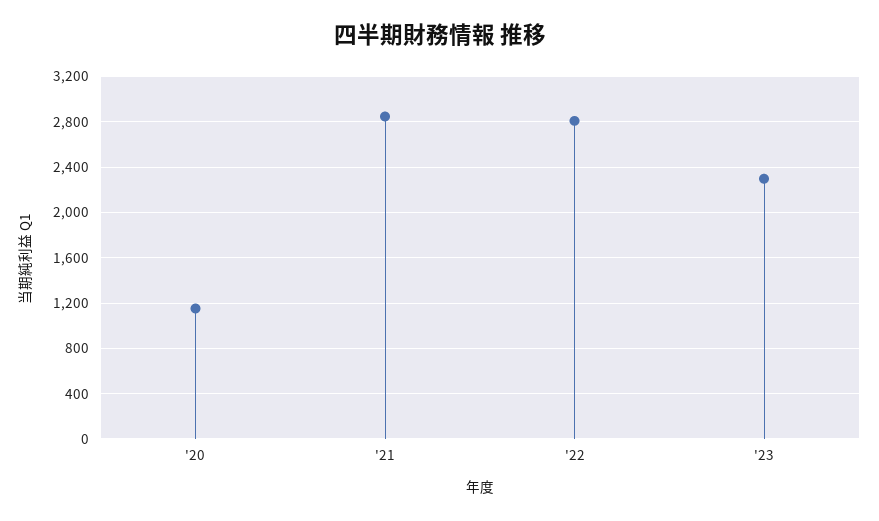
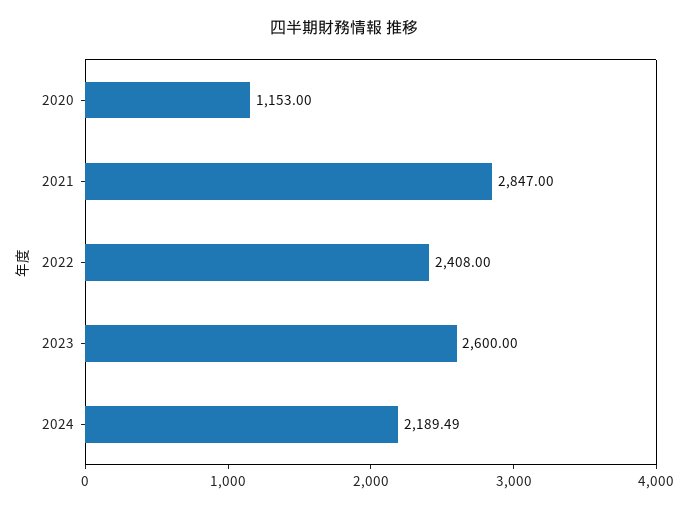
'22: 2800 -> 2408
'23: 2300 -> 2600
2024: none -> 2189.49

